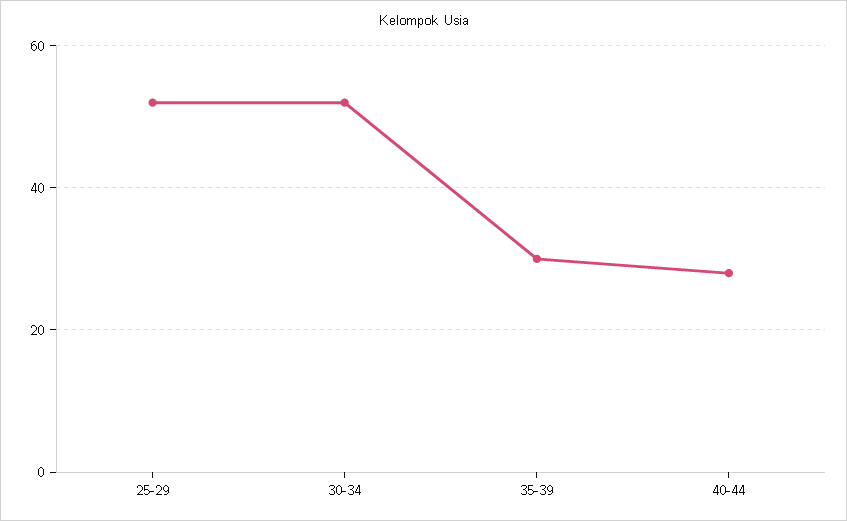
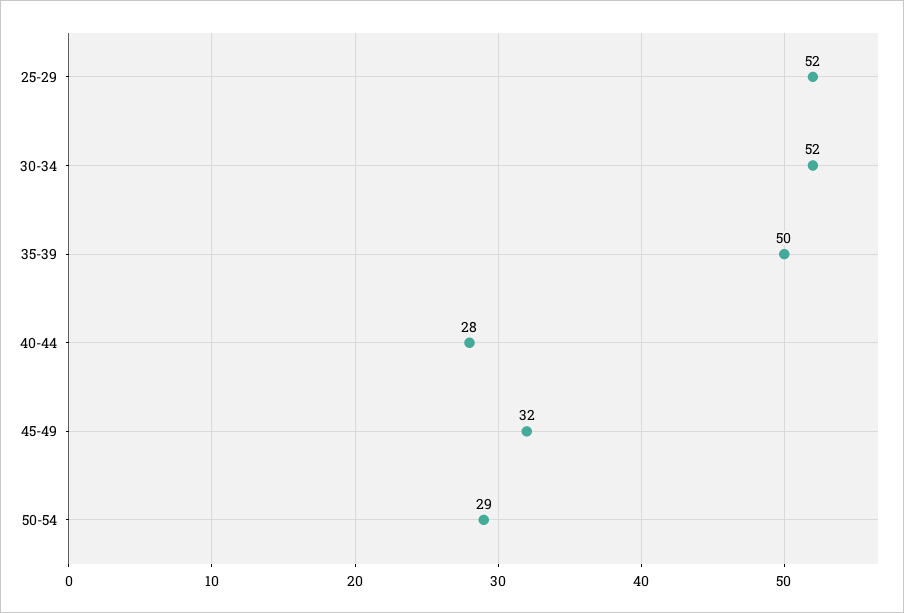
35-39: 30 -> 50
45-49: none -> 32
50-54: none -> 29

